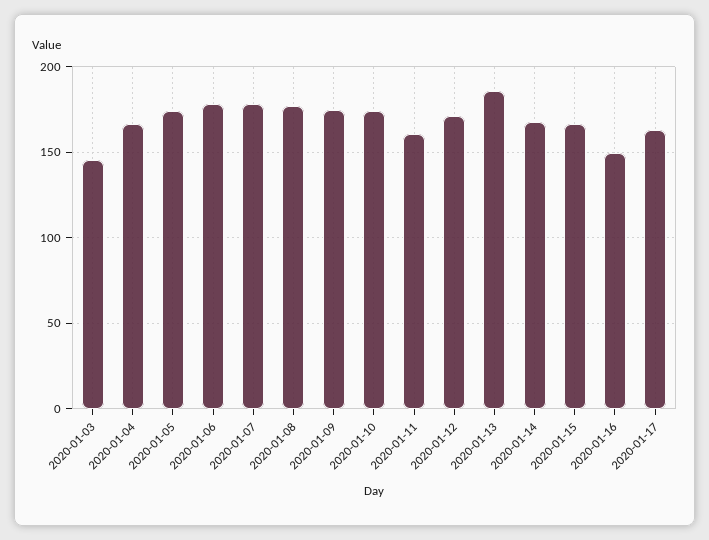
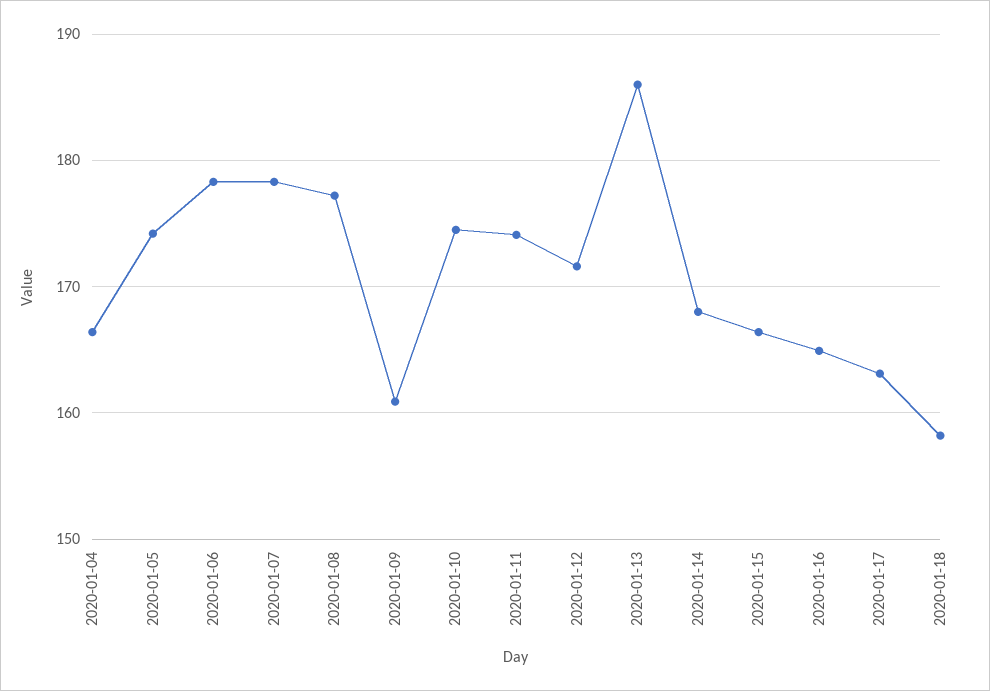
2020-01-03: 145 -> none
2020-01-09: 175 -> 161
2020-01-11: 160 -> 174
2020-01-16: 150 -> 165
2020-01-18: none -> 158

